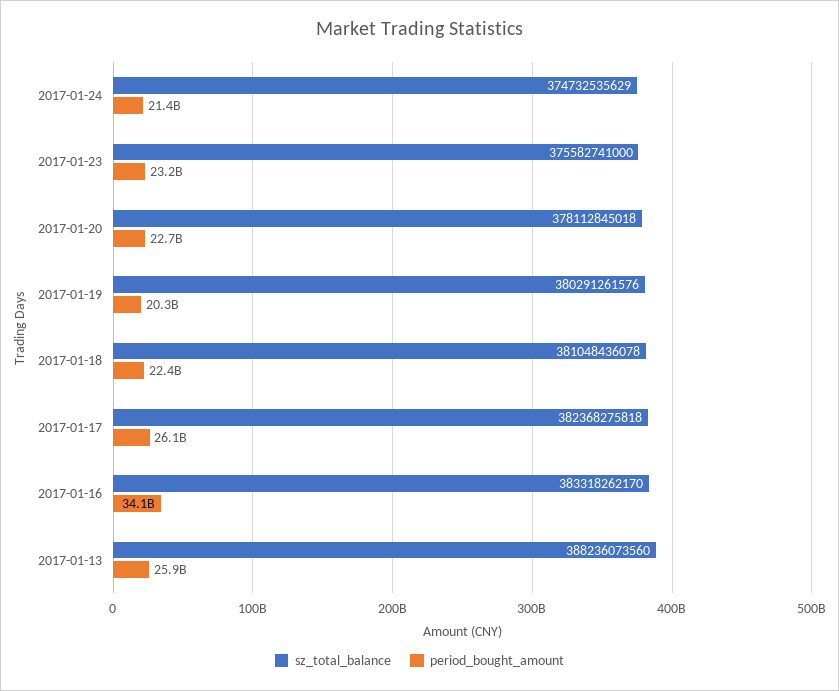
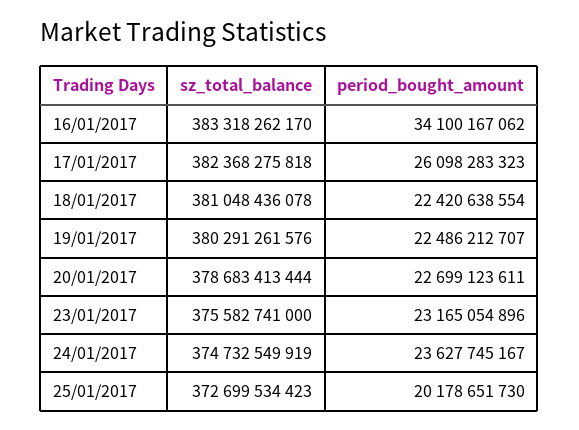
sz_total_balance, 2017-01-24: 374732535629 -> 374732549919
period_bought_amount, 2017-01-24: 21400000000 -> 23627745167
sz_total_balance, 2017-01-20: 378112845018 -> 378683413444
period_bought_amount, 2017-01-19: 20300000000 -> 22486212707
sz_total_balance, 2017-01-13: 388236073560 -> none
period_bought_amount, 2017-01-13: 25900000000 -> none
sz_total_balance, 25/01/2017: none -> 372699534423
period_bought_amount, 25/01/2017: none -> 20178651730

